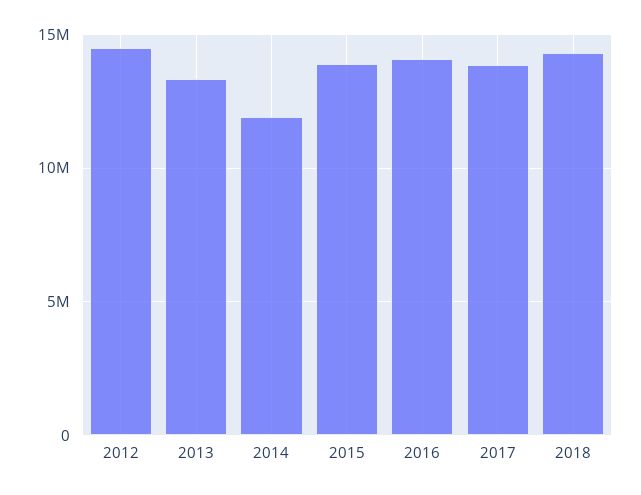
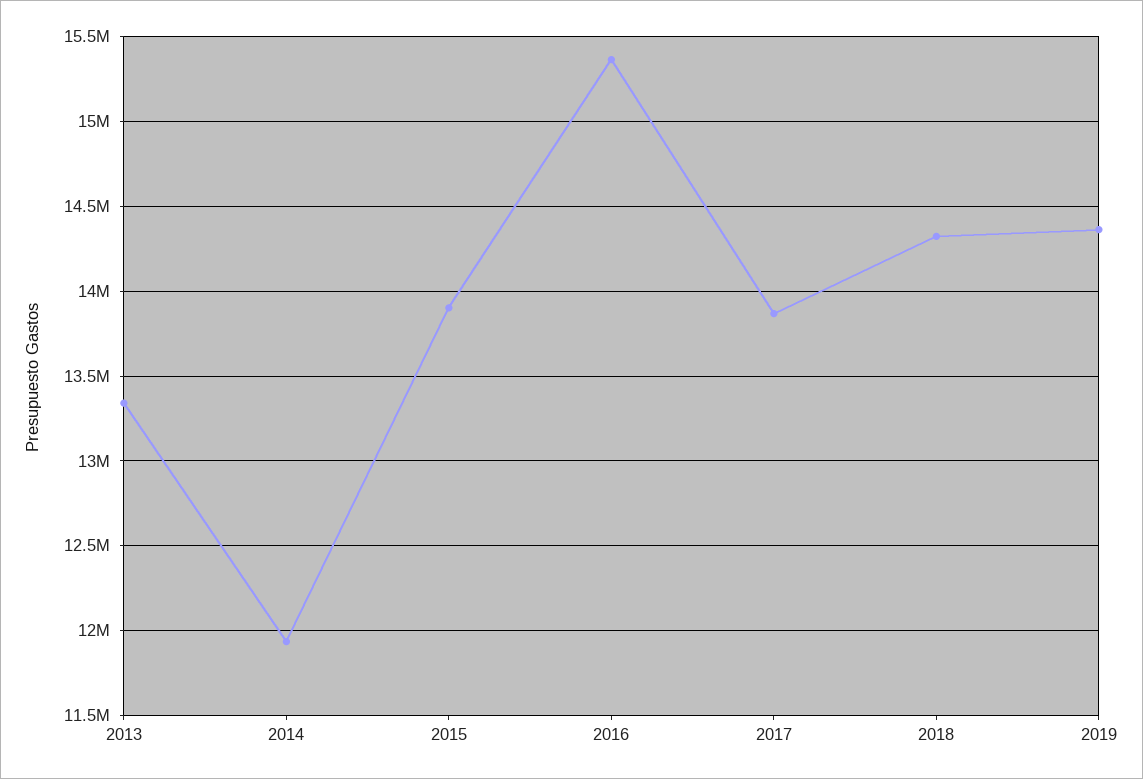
2012: 14500000 -> none
2016: 14000000 -> 15350000
2019: none -> 14350000

